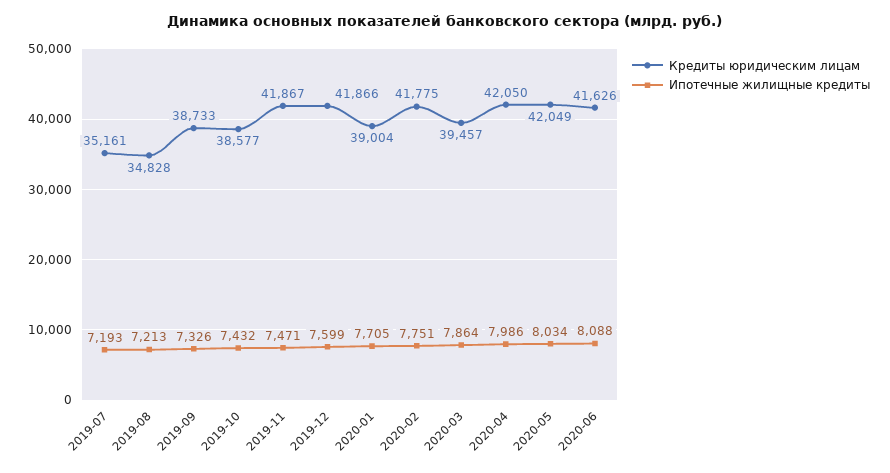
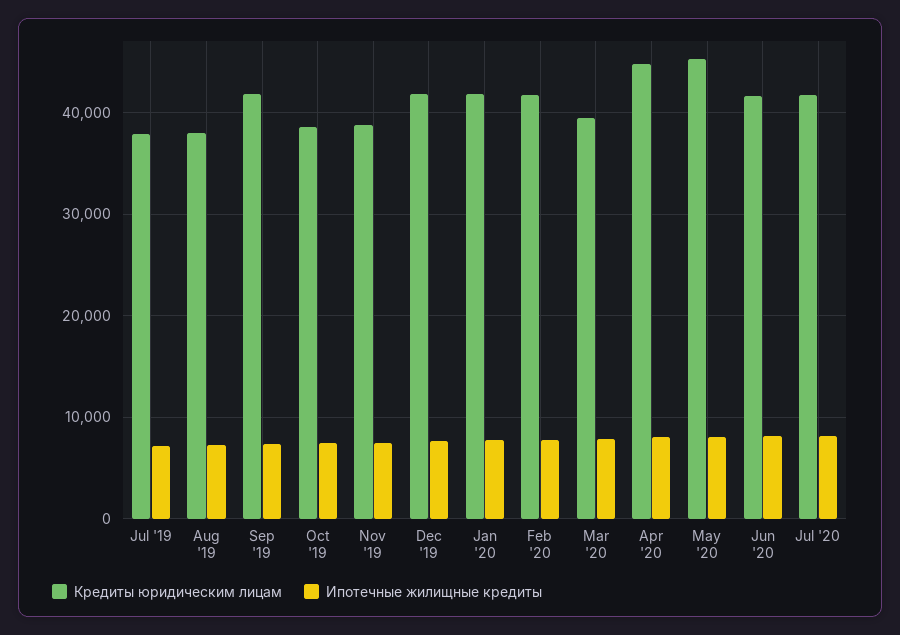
Кредиты юридическим лицам, 2019-07: 35161 -> 38000
Кредиты юридическим лицам, 2019-08: 34828 -> 38000
Кредиты юридическим лицам, 2019-09: 38733 -> 42000
Кредиты юридическим лицам, 2019-11: 41867 -> 39000
Кредиты юридическим лицам, 2020-01: 39004 -> 42000
Кредиты юридическим лицам, 2020-04: 42050 -> 45000
Кредиты юридическим лицам, 2020-05: 42049 -> 45000
Кредиты юридическим лицам, Jul '20: none -> 42000
Ипотечные жилищные кредиты, Jul '20: none -> 8000

